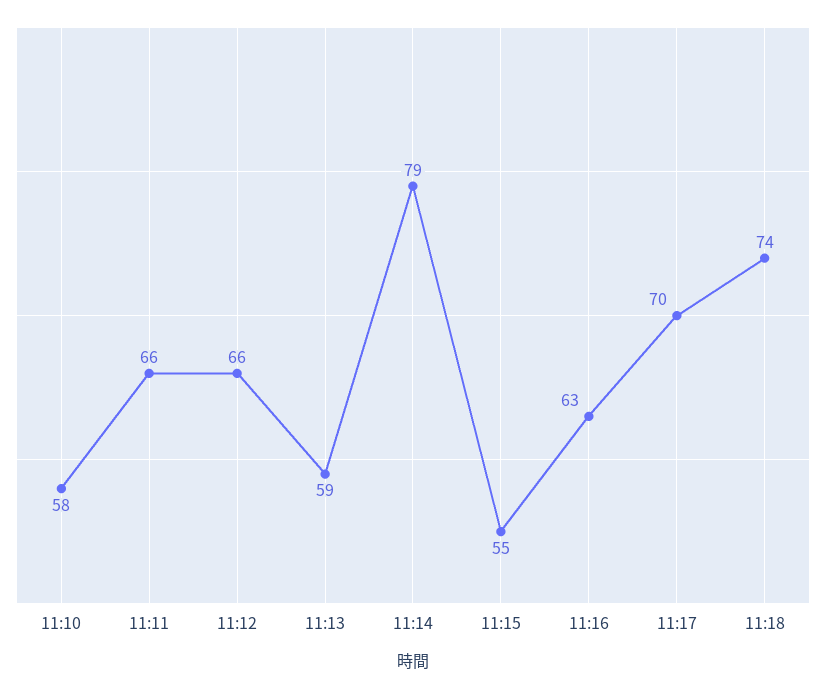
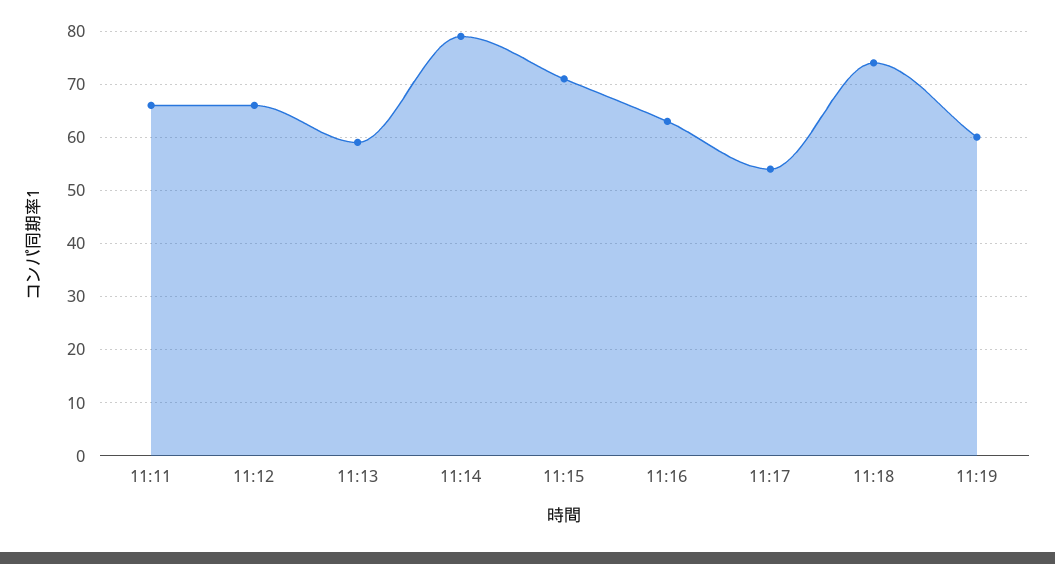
11:10: 58 -> none
11:15: 55 -> 70
11:17: 70 -> 55
11:19: none -> 60

